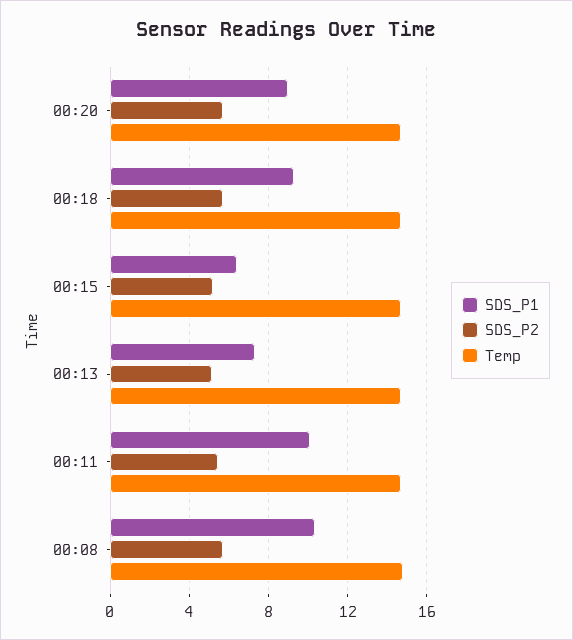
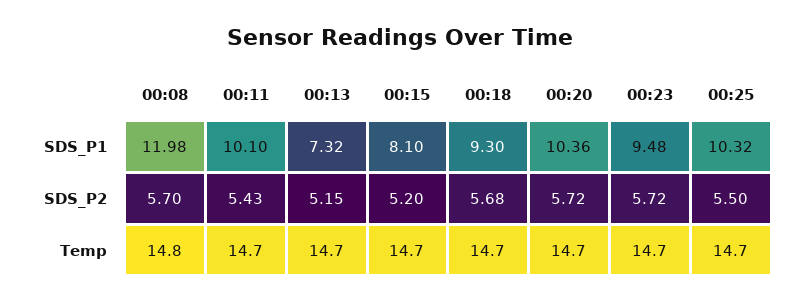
SDS_P1, 00:20: 9 -> 10.36
SDS_P1, 00:15: 6.5 -> 8.1
SDS_P1, 00:08: 10.5 -> 11.98
SDS_P1, 00:23: none -> 9.48
SDS_P1, 00:25: none -> 10.32
SDS_P2, 00:23: none -> 5.72
SDS_P2, 00:25: none -> 5.5
Temp, 00:23: none -> 14.7
Temp, 00:25: none -> 14.7

